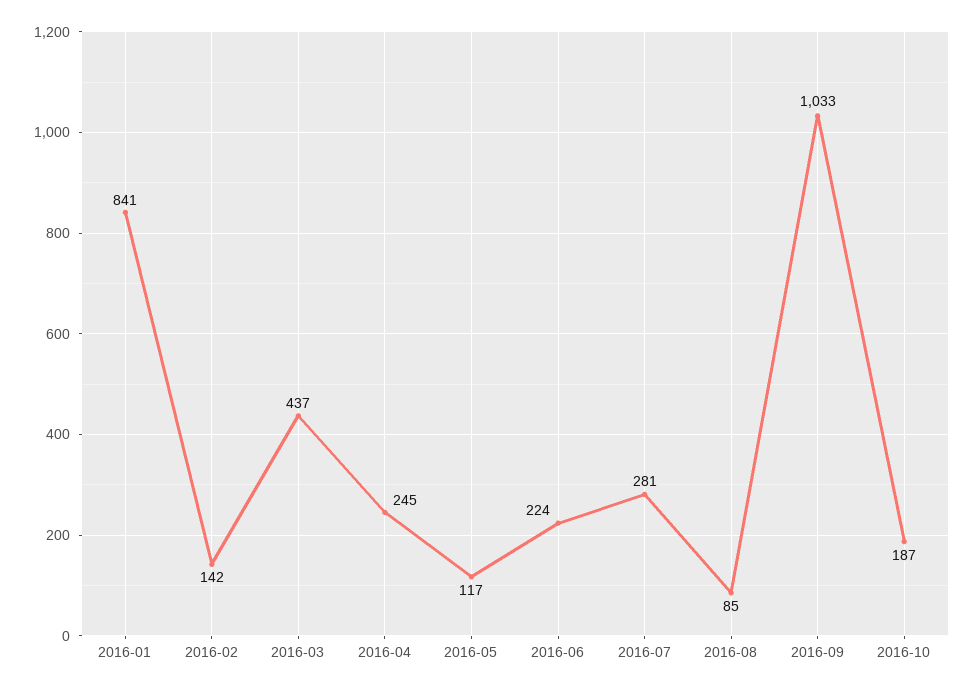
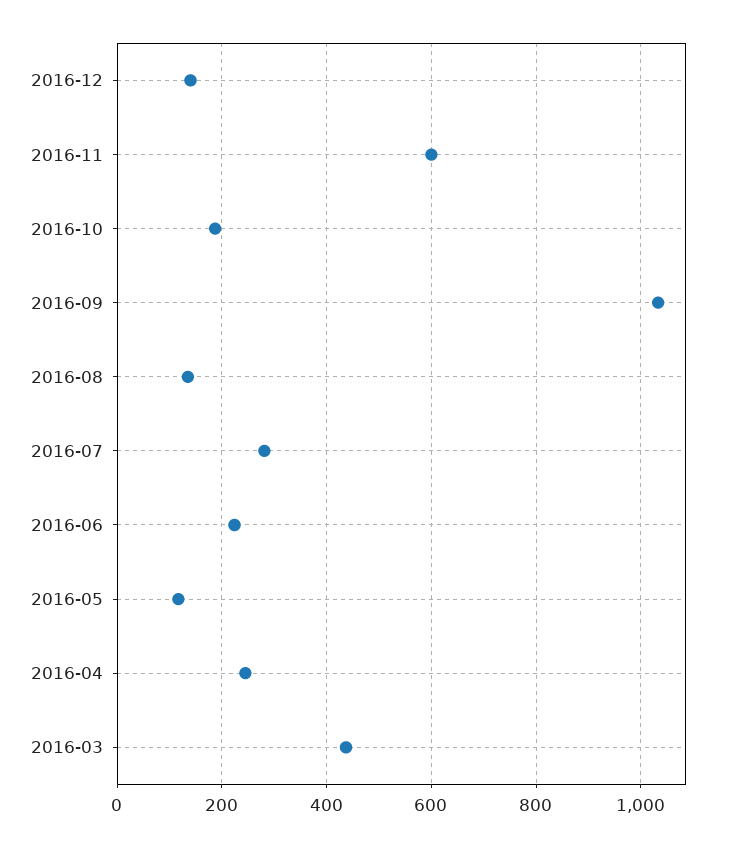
2016-01: 841 -> none
2016-02: 142 -> none
2016-08: 85 -> 140
2016-12: none -> 140
2016-11: none -> 600

